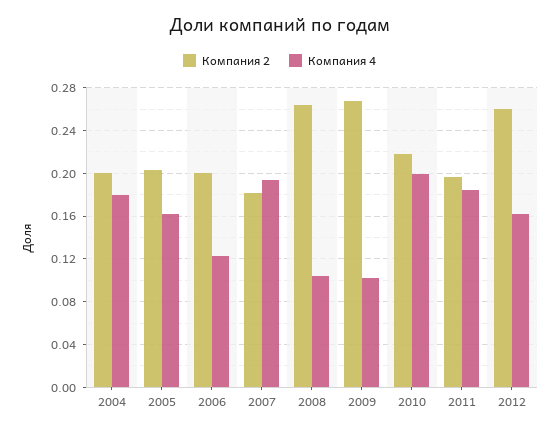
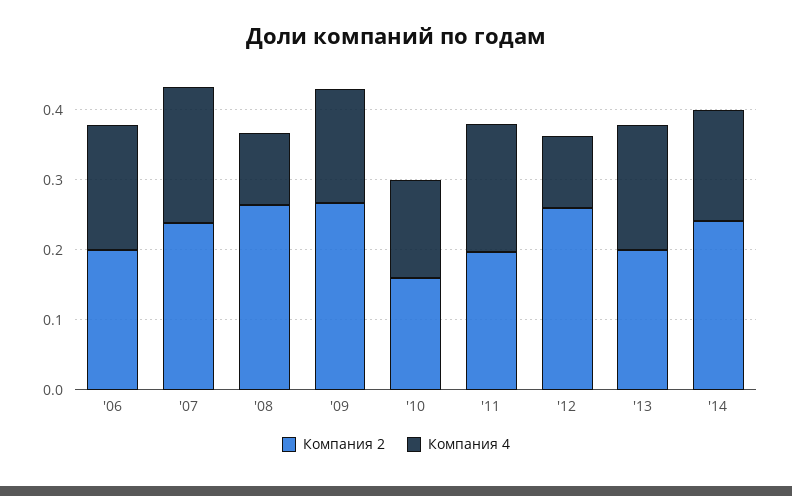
Компания 2, 2004: 0.2 -> none
Компания 4, 2004: 0.18 -> none
Компания 2, 2005: 0.2 -> none
Компания 4, 2005: 0.16 -> none
Компания 4, 2006: 0.12 -> 0.18
Компания 2, 2007: 0.18 -> 0.24
Компания 4, 2009: 0.1 -> 0.16
Компания 2, 2010: 0.22 -> 0.16
Компания 4, 2010: 0.2 -> 0.14
Компания 4, 2012: 0.16 -> 0.1
Компания 2, '13: none -> 0.2
Компания 4, '13: none -> 0.18
Компания 2, '14: none -> 0.24
Компания 4, '14: none -> 0.16

